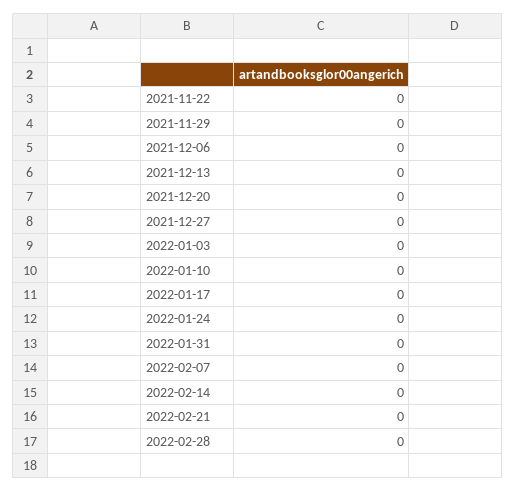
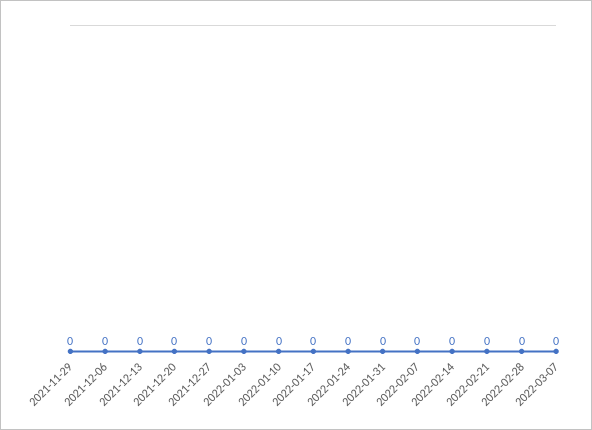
2021-11-22: 0 -> none
2022-03-07: none -> 0

